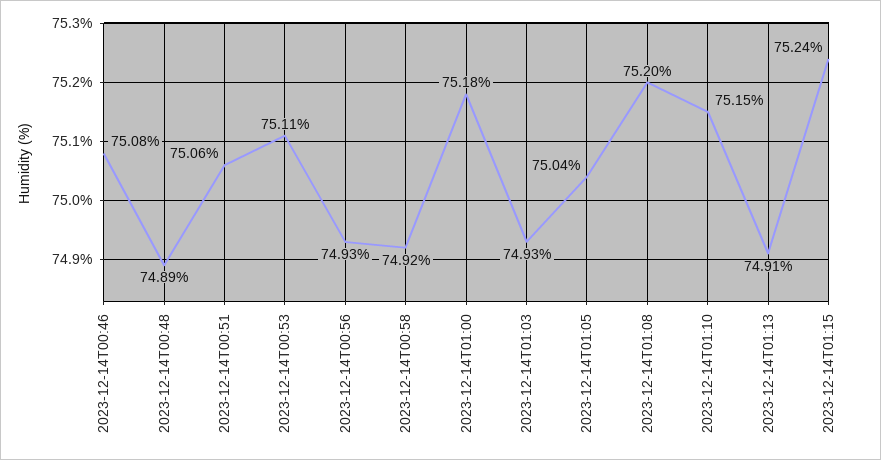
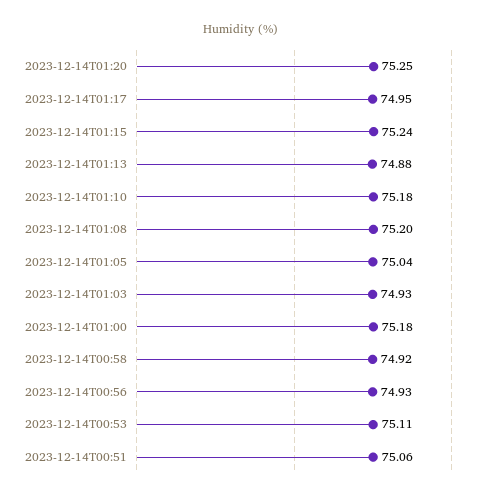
2023-12-14T00:46: 75.08 -> none
2023-12-14T00:48: 74.89 -> none
2023-12-14T01:10: 75.15 -> 75.18
2023-12-14T01:13: 74.91 -> 74.88
2023-12-14T01:20: none -> 75.25
2023-12-14T01:17: none -> 74.95

